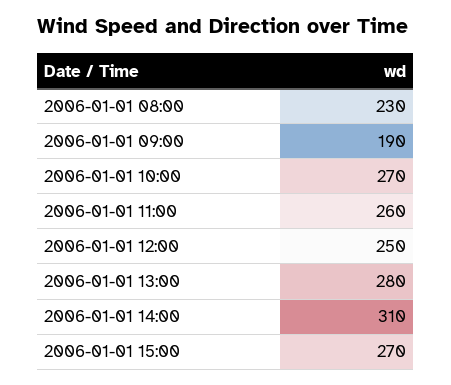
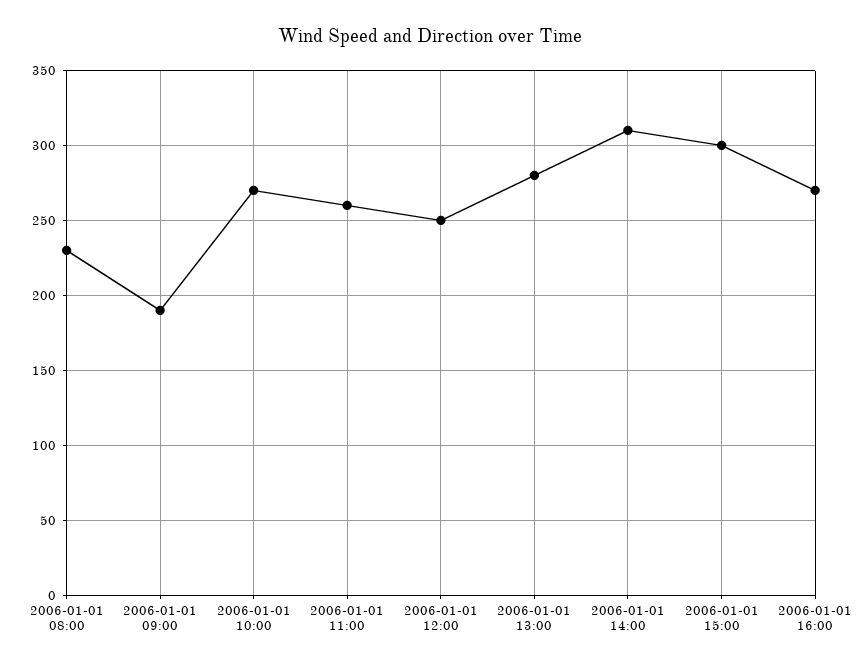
2006-01-01 15:00: 270 -> 300
2006-01-01 16:00: none -> 270

